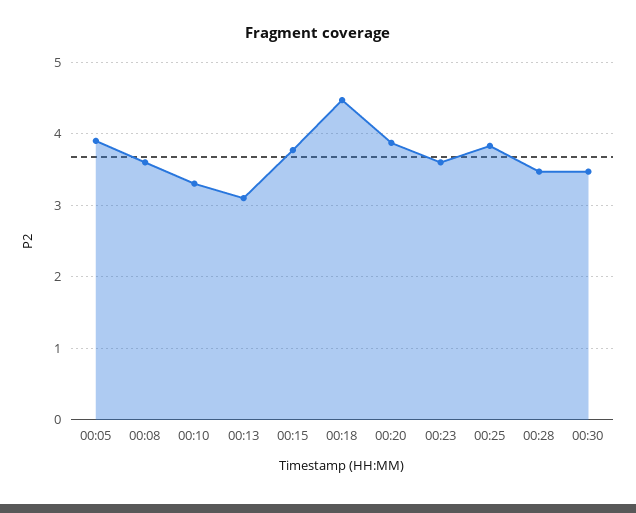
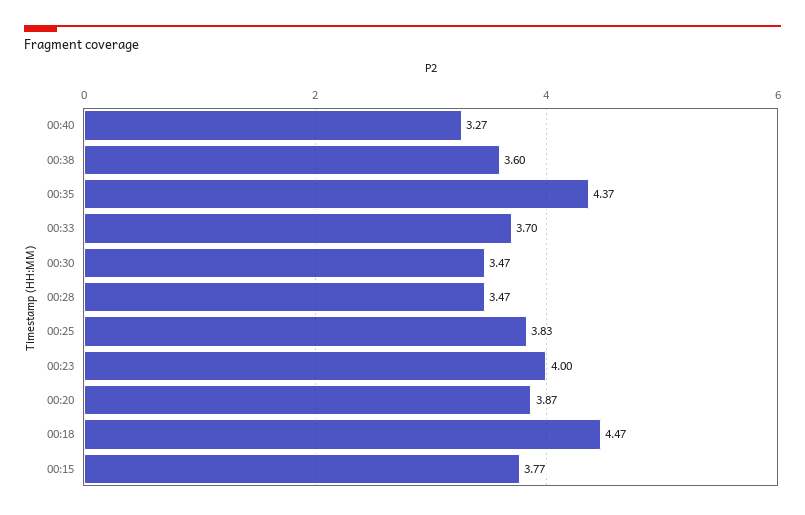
00:05: 3.9 -> none
00:08: 3.6 -> none
00:10: 3.3 -> none
00:13: 3.1 -> none
00:23: 3.6 -> 4
00:40: none -> 3.27
00:38: none -> 3.6
00:35: none -> 4.37
00:33: none -> 3.7

